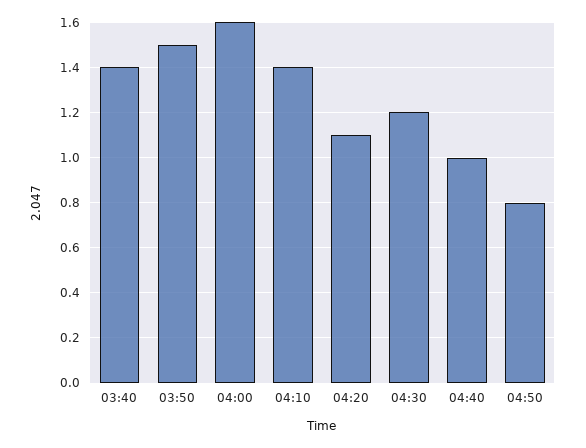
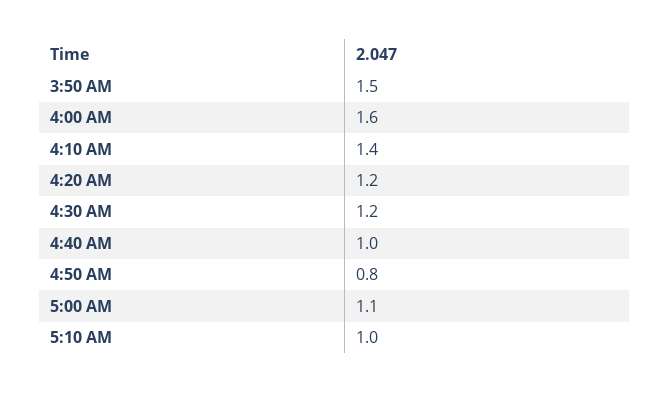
03:40: 1.4 -> none
04:20: 1.1 -> 1.2
5:00 AM: none -> 1.1
5:10 AM: none -> 1

